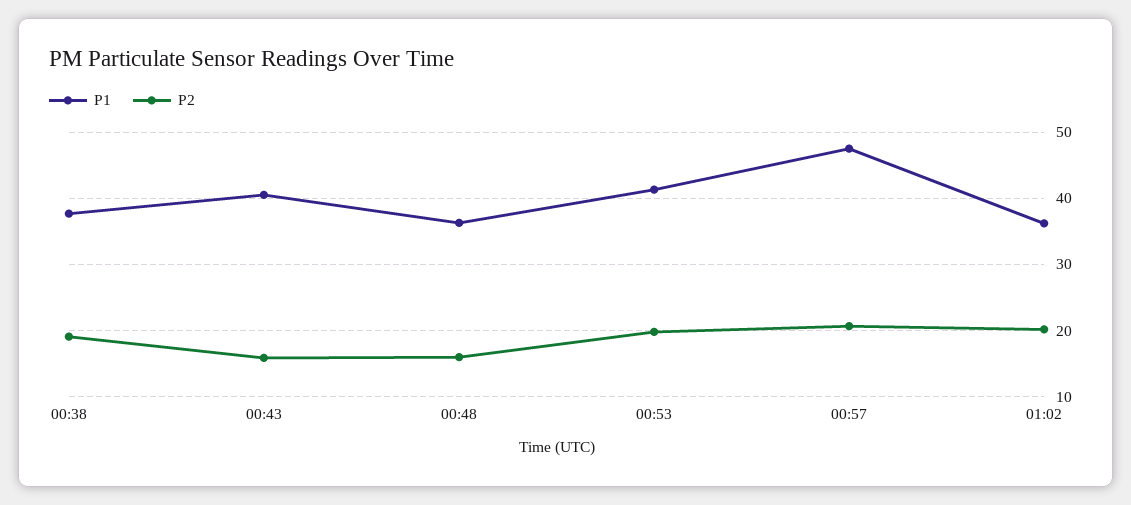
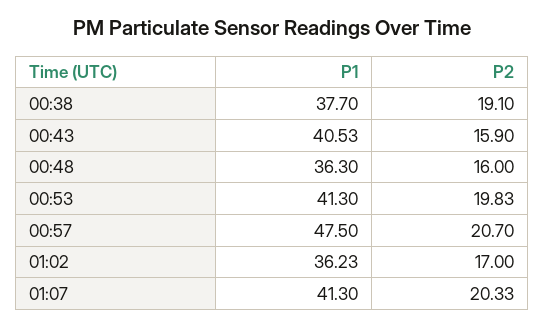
P2, 01:02: 20 -> 17
P1, 01:07: none -> 41.3
P2, 01:07: none -> 20.33

